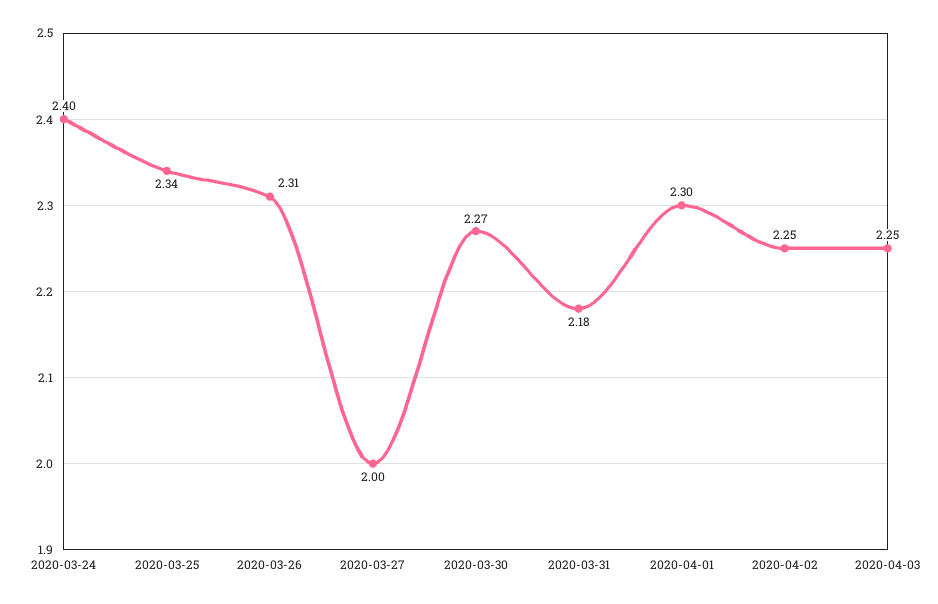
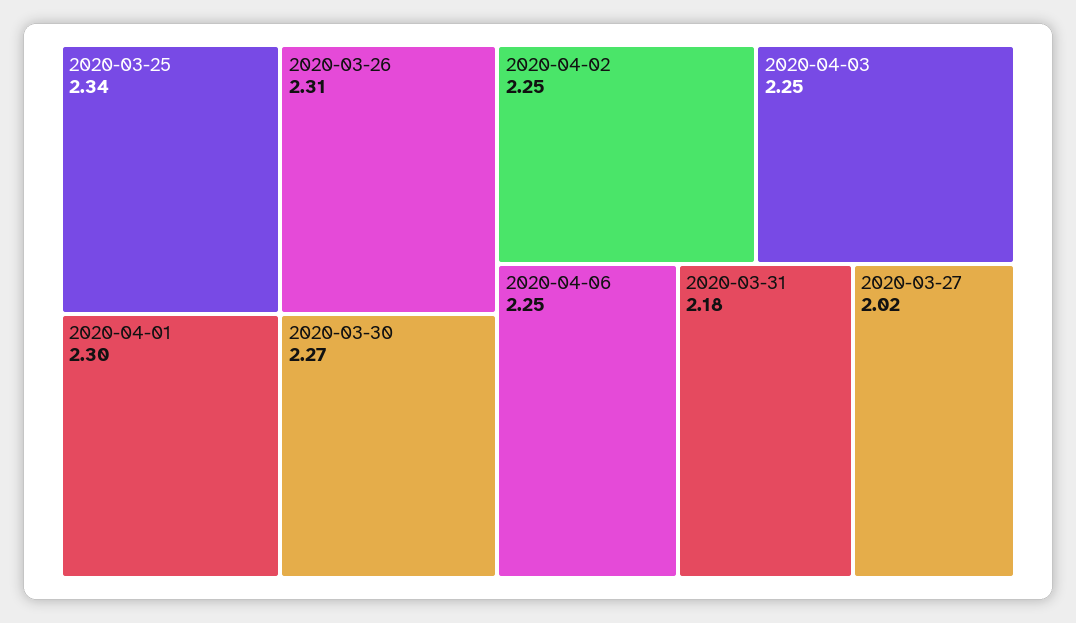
2020-03-24: 2.4 -> none
2020-03-27: 2 -> 2.02
2020-04-06: none -> 2.25

